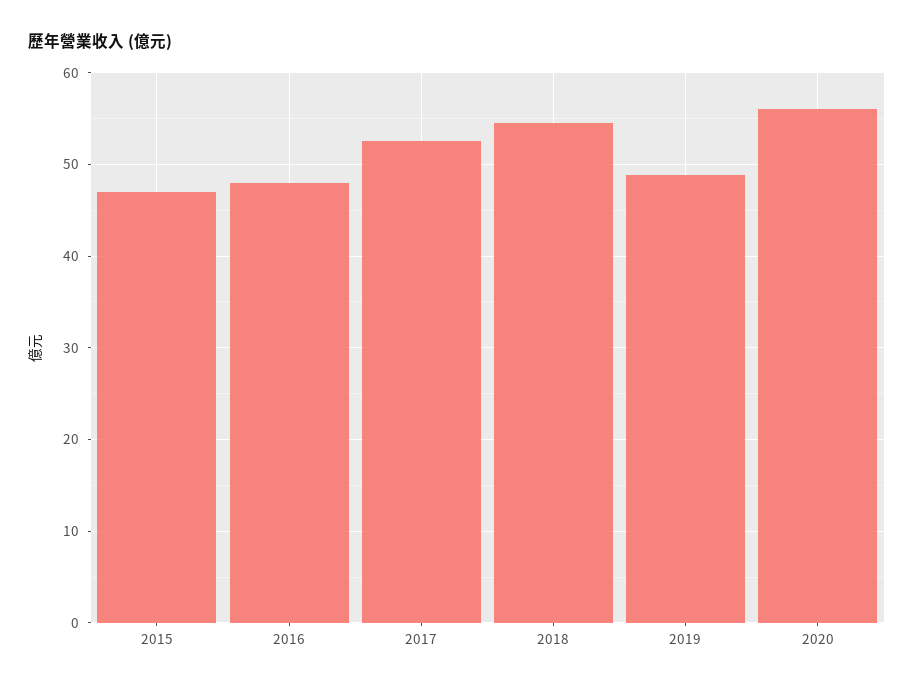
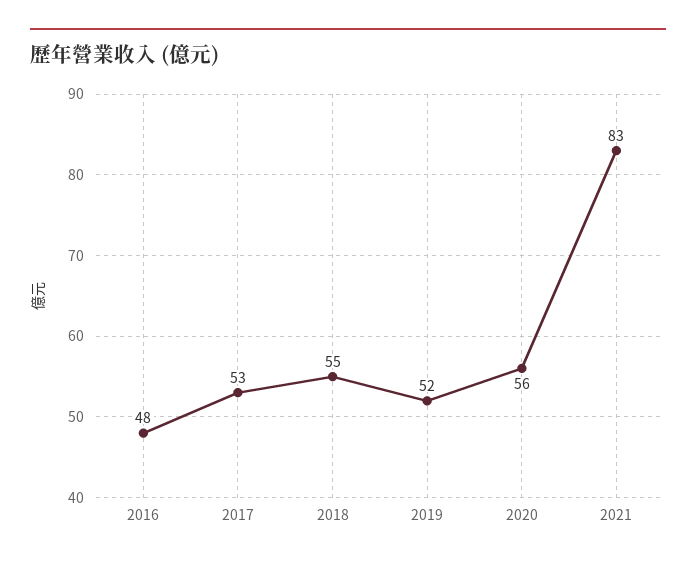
2015: 47 -> none
2019: 49 -> 52
2021: none -> 83

